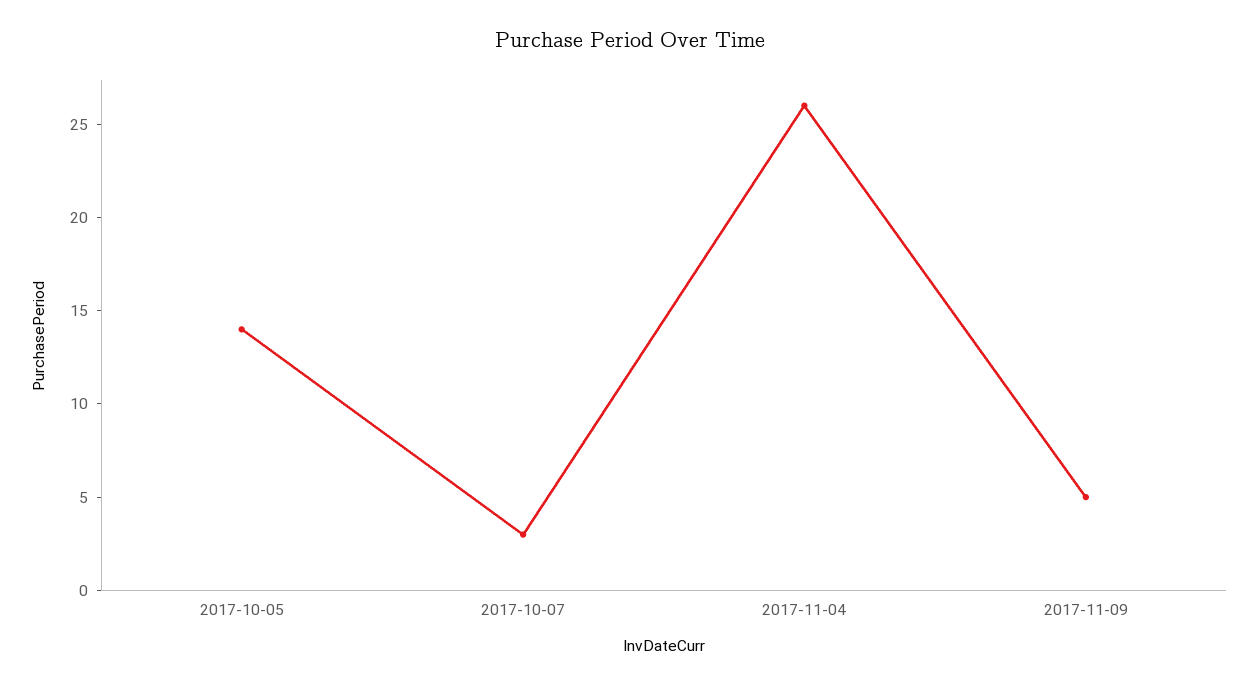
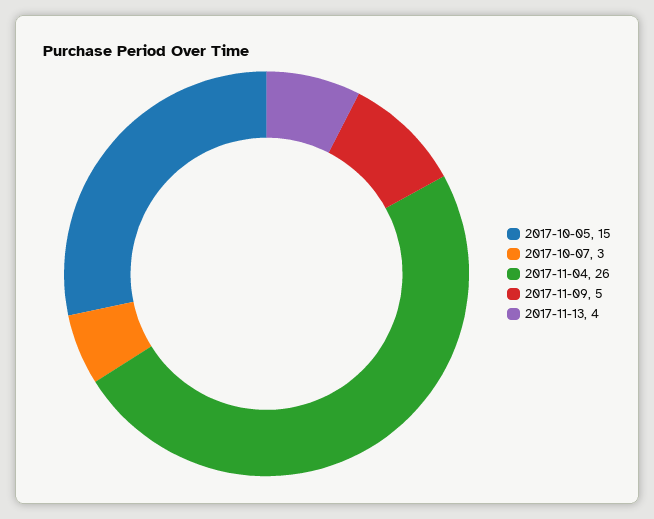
2017-10-05: 14 -> 15
2017-11-13: none -> 4

